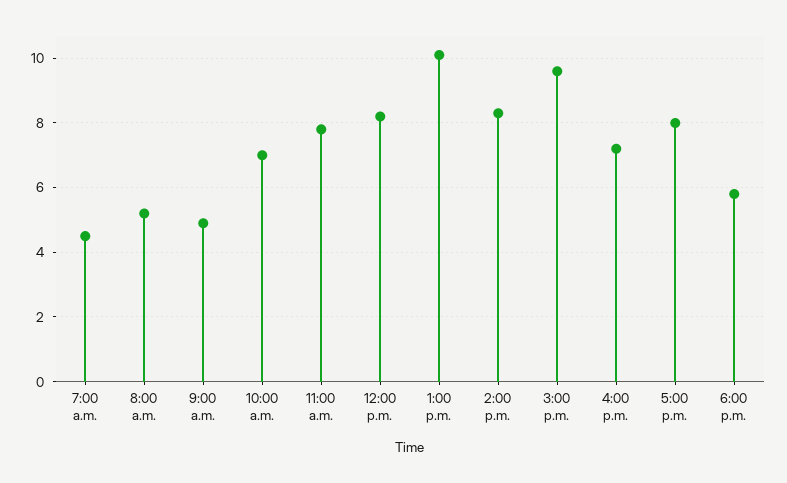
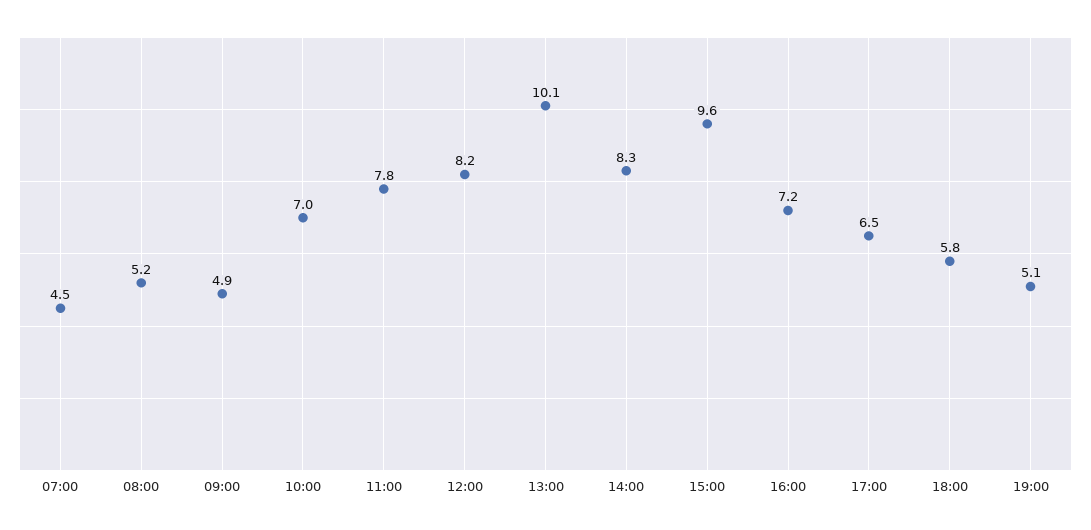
5:00 p.m.: 8 -> 6.5
19:00: none -> 5.1

